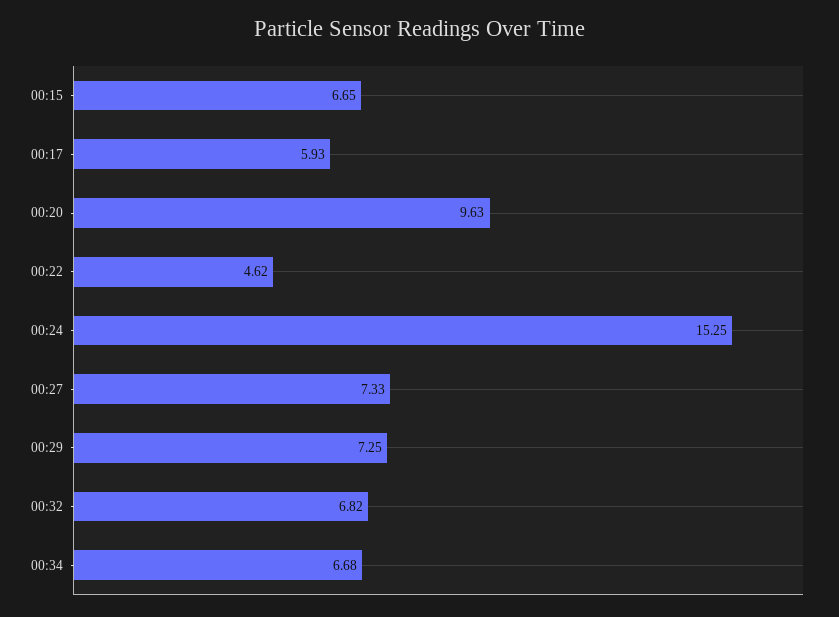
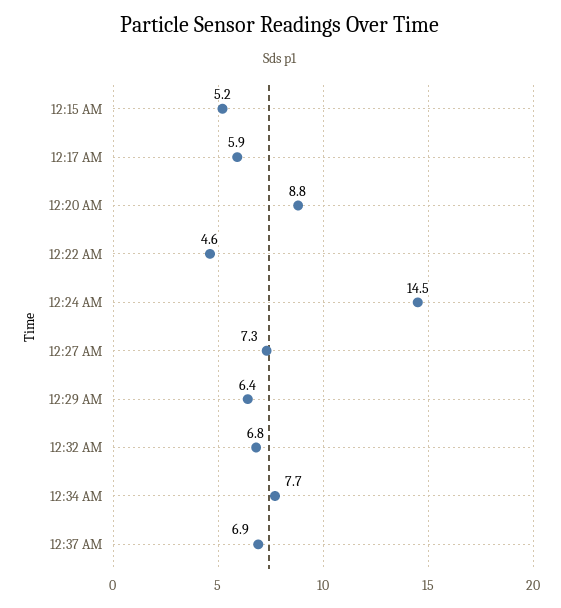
00:15: 6.65 -> 5.2
00:20: 9.63 -> 8.8
00:24: 15.25 -> 14.5
00:29: 7.25 -> 6.4
00:34: 6.68 -> 7.7
12:37 AM: none -> 6.9

